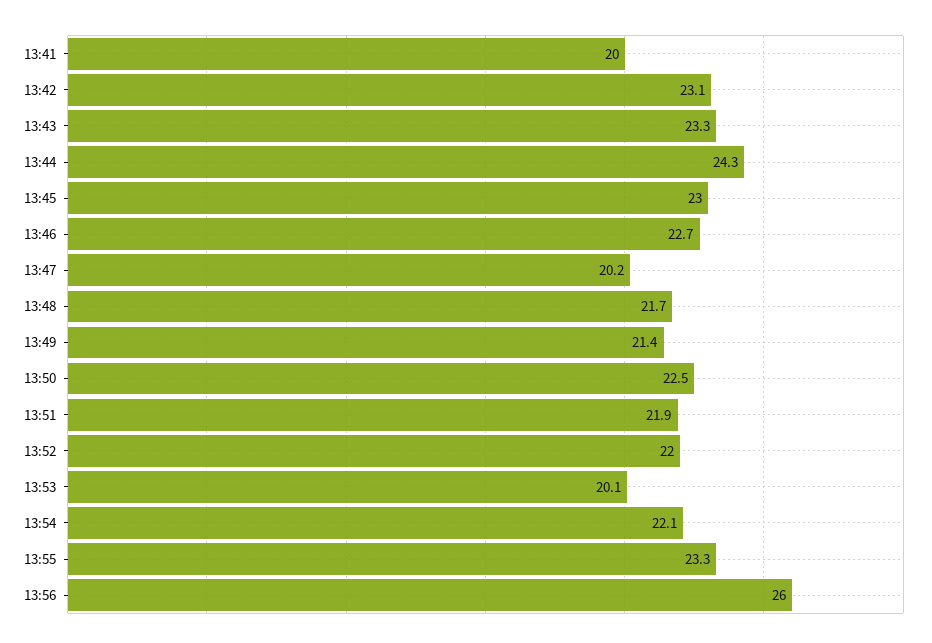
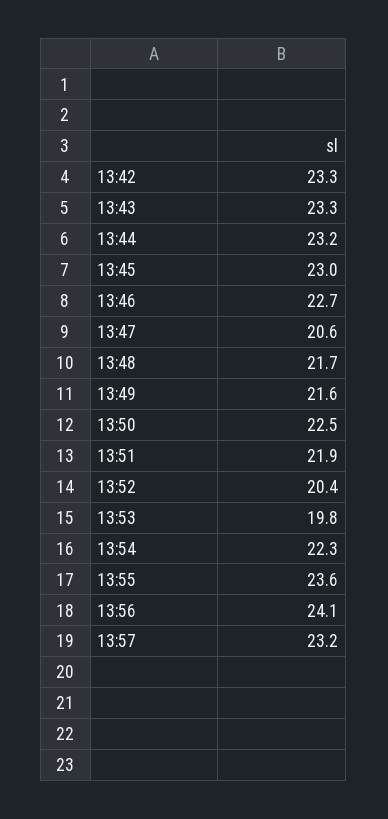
13:41: 20 -> none
13:42: 23.1 -> 23.3
13:44: 24.3 -> 23.2
13:47: 20.2 -> 20.6
13:49: 21.4 -> 21.6
13:52: 22 -> 20.4
13:53: 20.1 -> 19.8
13:54: 22.1 -> 22.3
13:55: 23.3 -> 23.6
13:56: 26 -> 24.1
13:57: none -> 23.2

